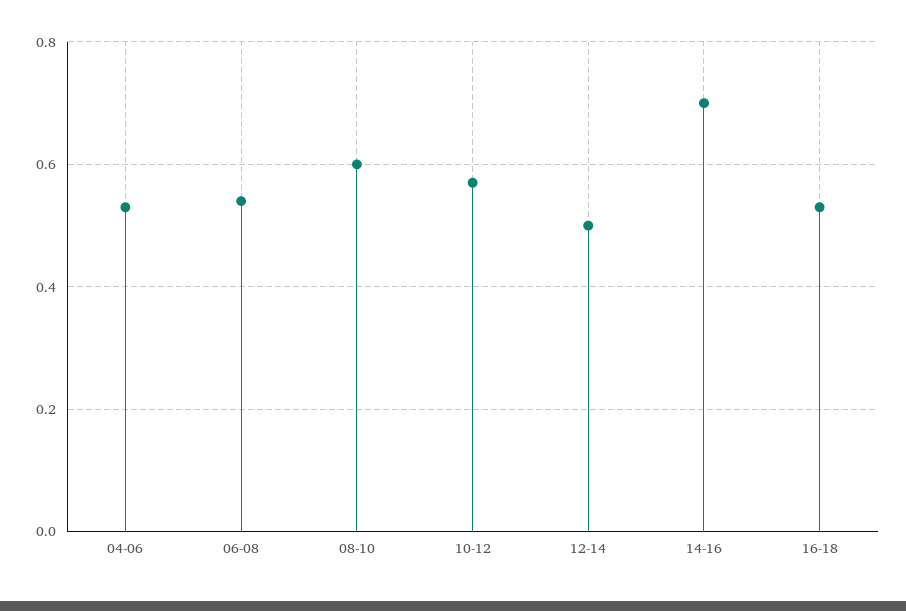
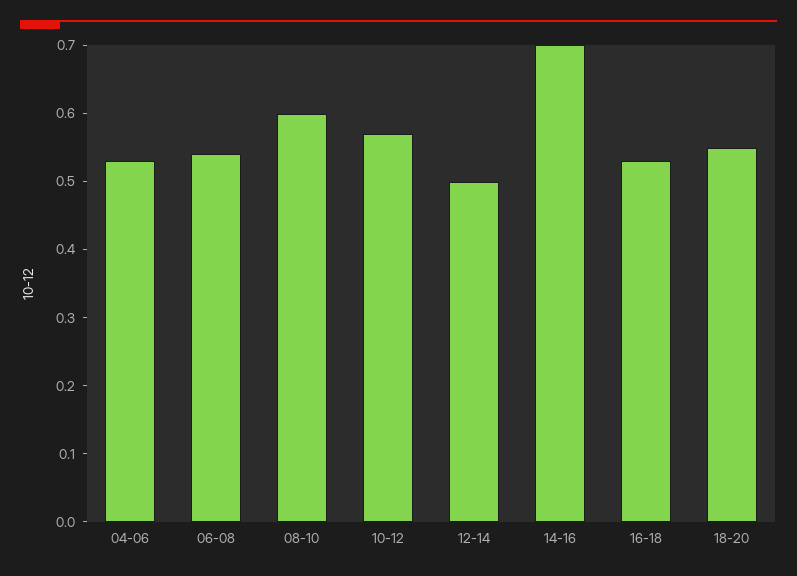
18-20: none -> 0.55

